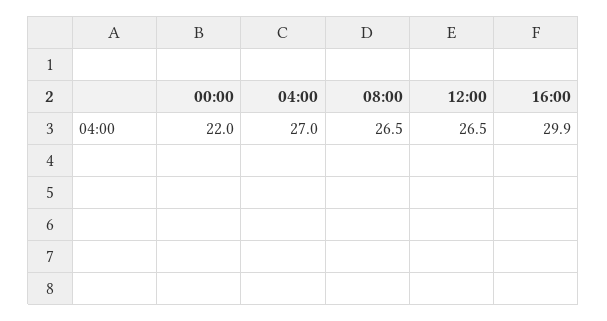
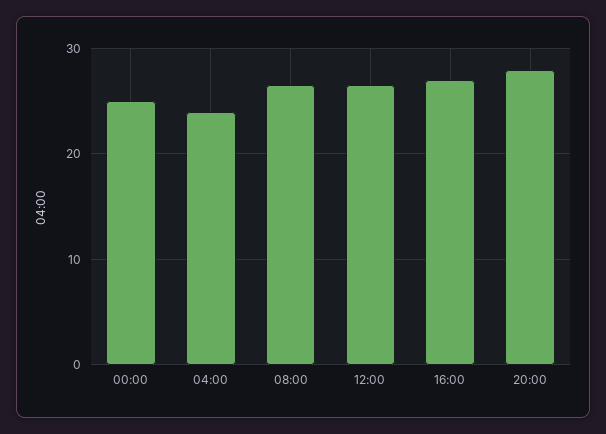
00:00: 22 -> 25
04:00: 27 -> 24
16:00: 29.9 -> 27
20:00: none -> 28

